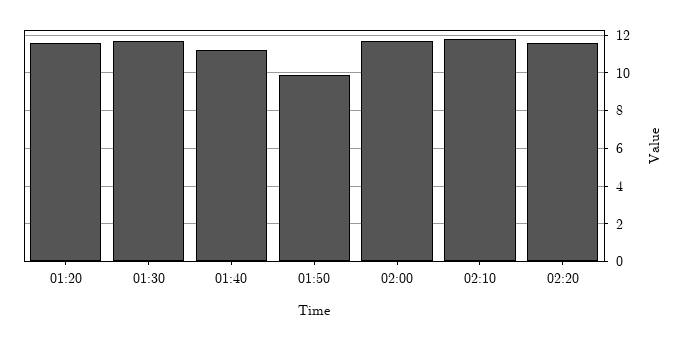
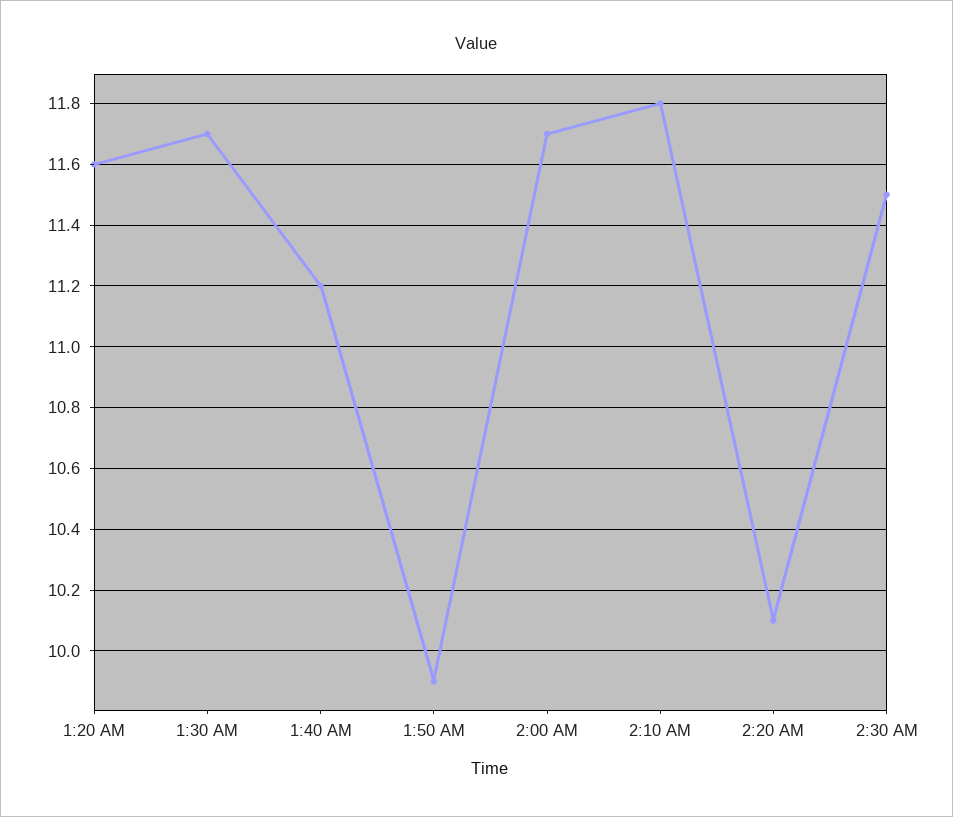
02:20: 11.5 -> 10.1
2:30 AM: none -> 11.5

